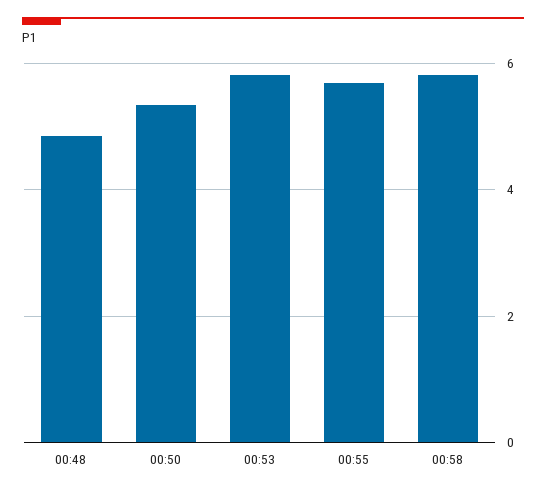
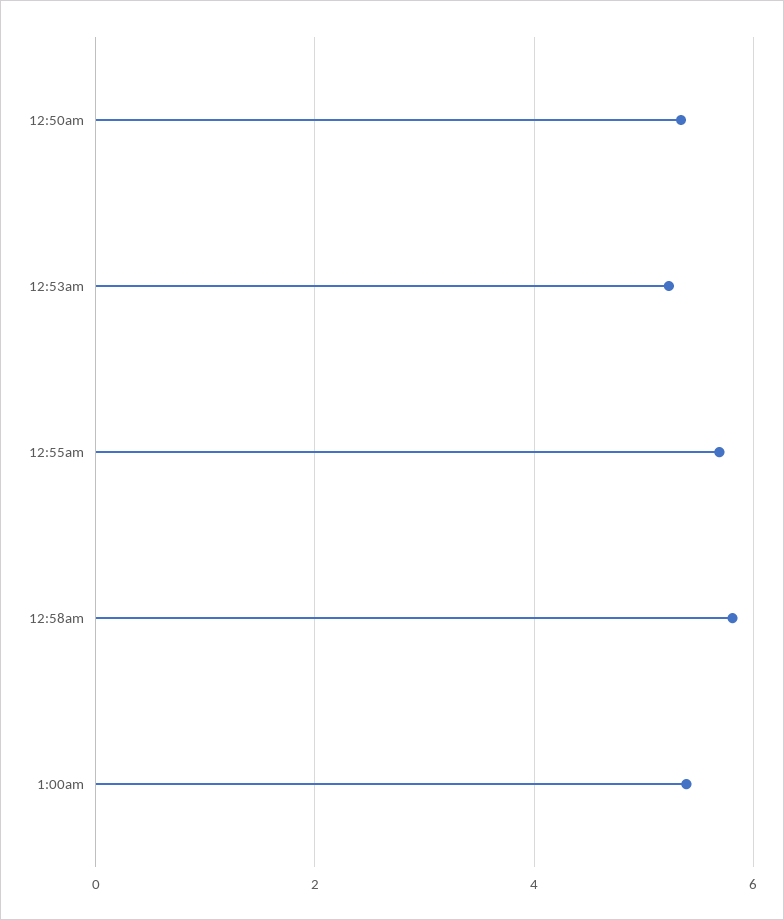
00:48: 4.8 -> none
00:53: 5.8 -> 5.2
1:00am: none -> 5.4

